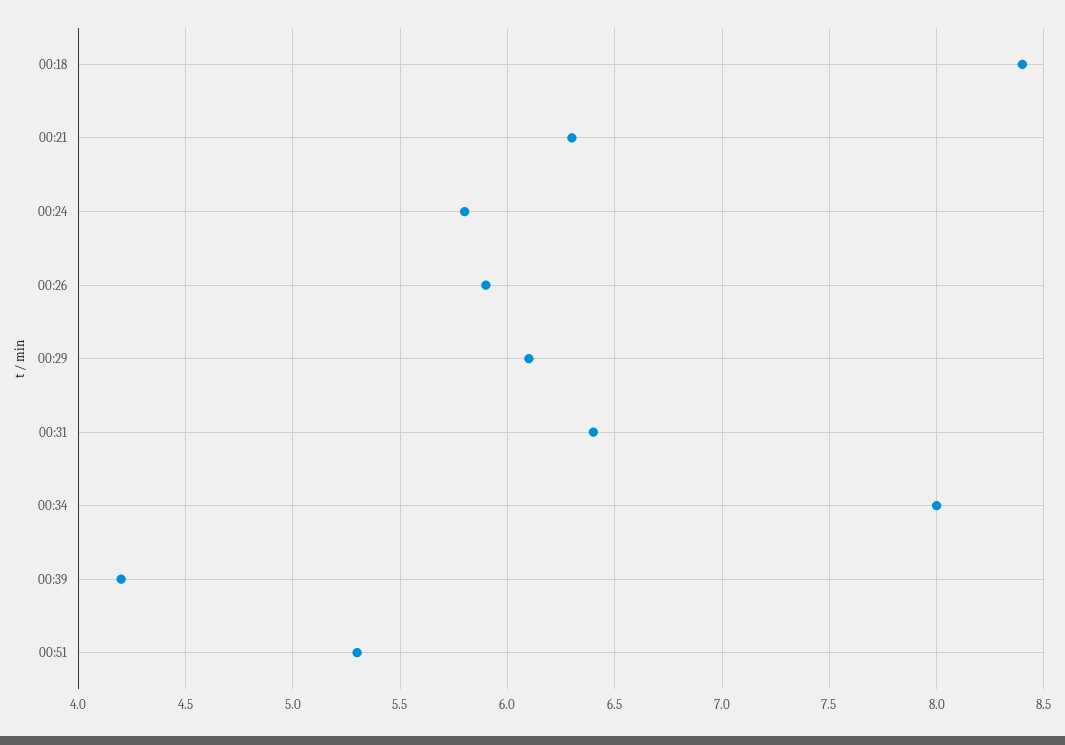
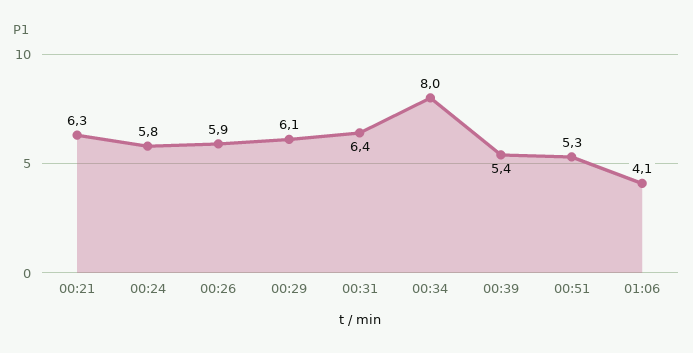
00:18: 8.4 -> none
00:39: 4.2 -> 5.4
01:06: none -> 4.1

